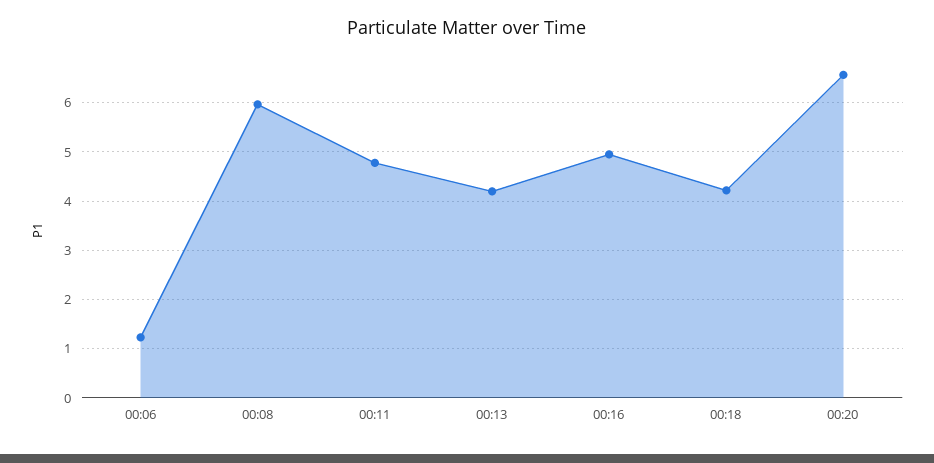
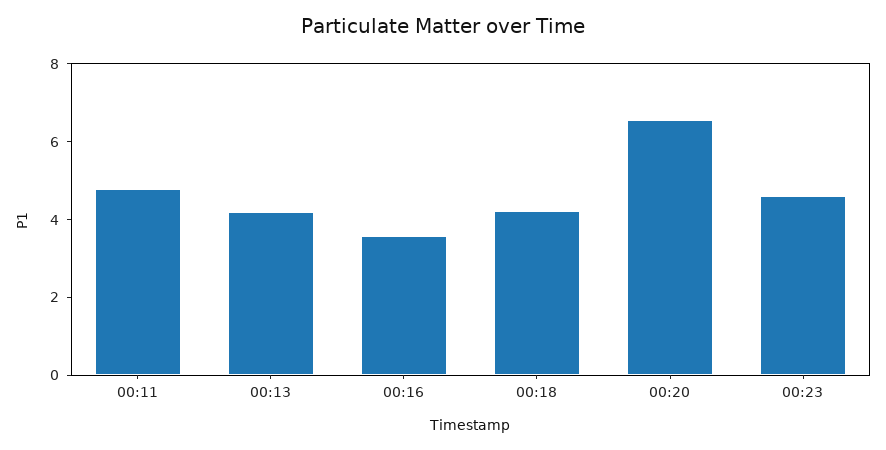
00:06: 1.2 -> none
00:08: 6 -> none
00:16: 5 -> 3.5
00:23: none -> 4.5

